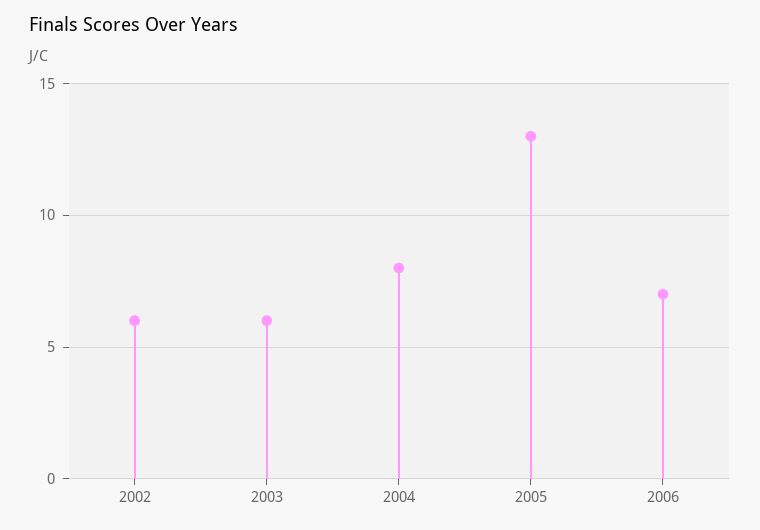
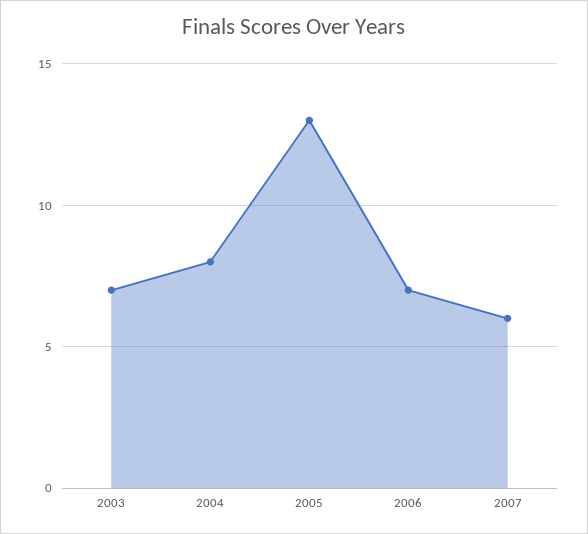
2002: 6 -> none
2003: 6 -> 7
2007: none -> 6

